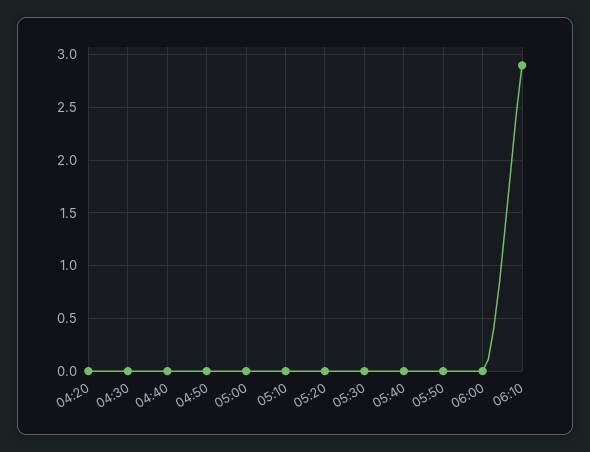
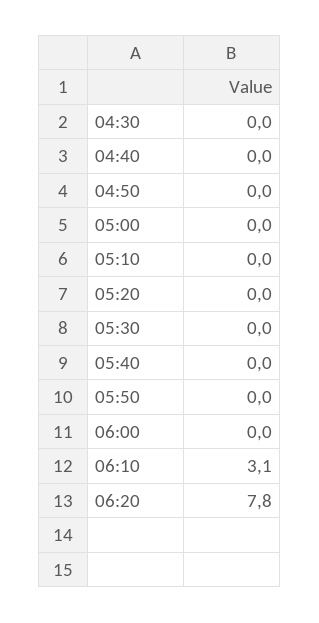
04:20: 0 -> none
06:10: 2.9 -> 3.1
06:20: none -> 7.8

